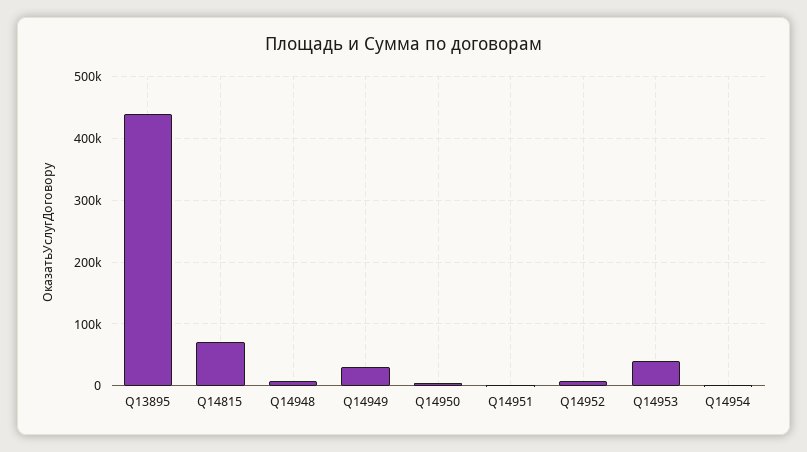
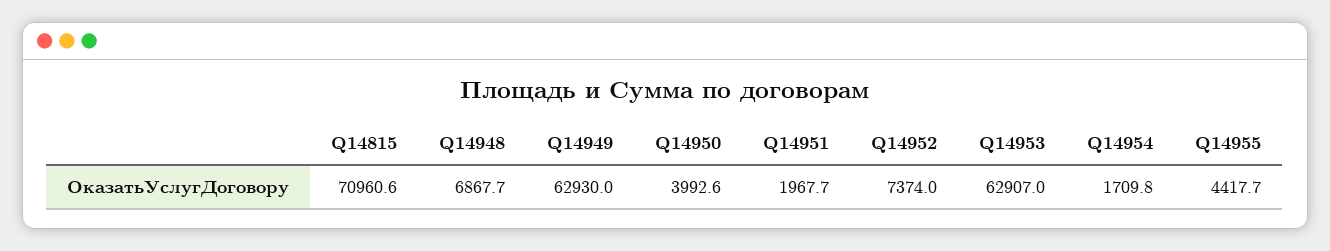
Q13895: 440000 -> none
Q14949: 30000 -> 62930
Q14953: 40000 -> 62907
Q14955: none -> 4417.7

